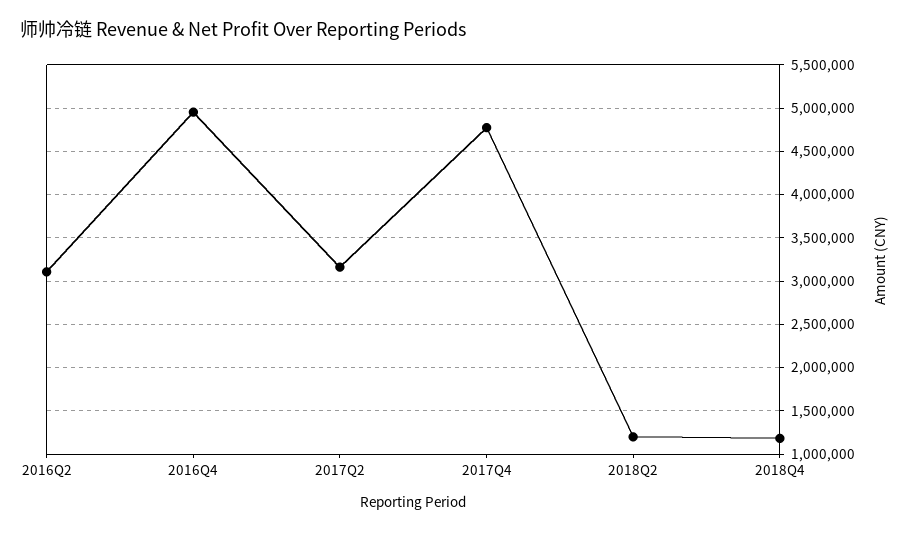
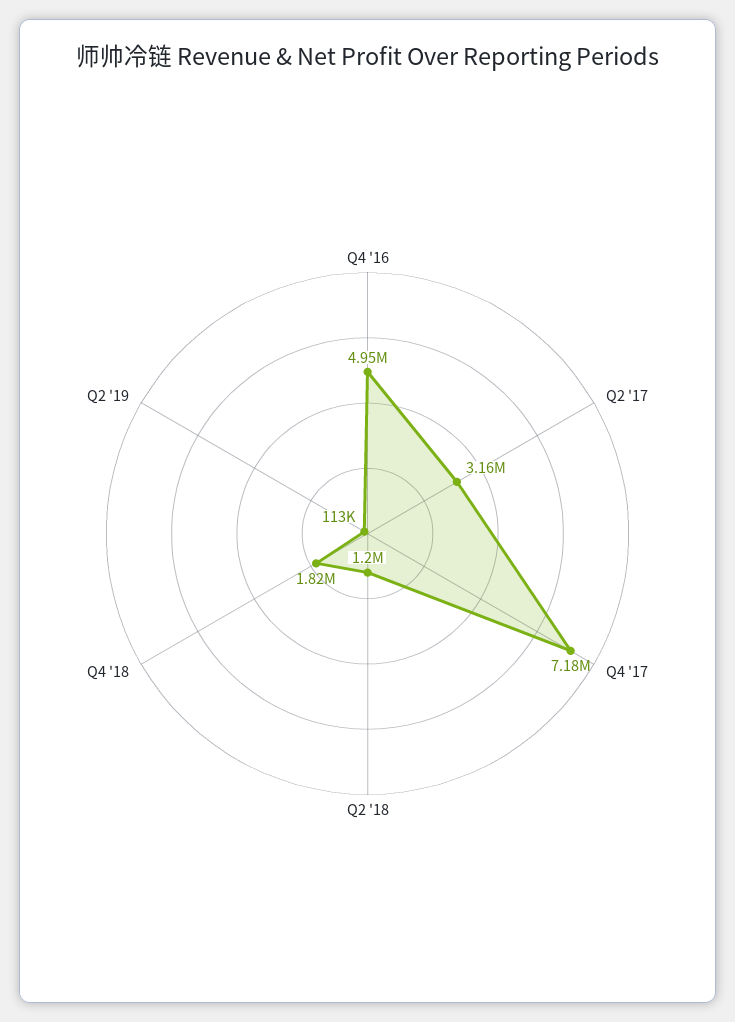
2016Q2: 3100000 -> none
2017Q4: 4800000 -> 7180000
2018Q4: 1200000 -> 1820000
Q2 '19: none -> 113000

